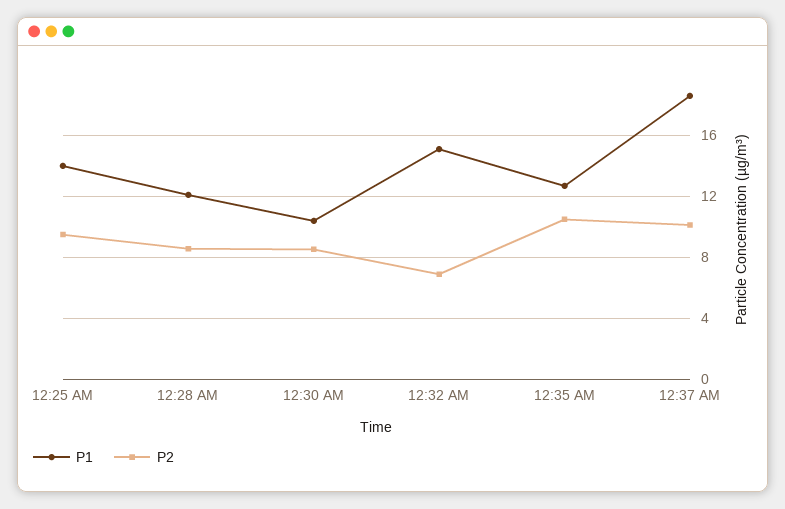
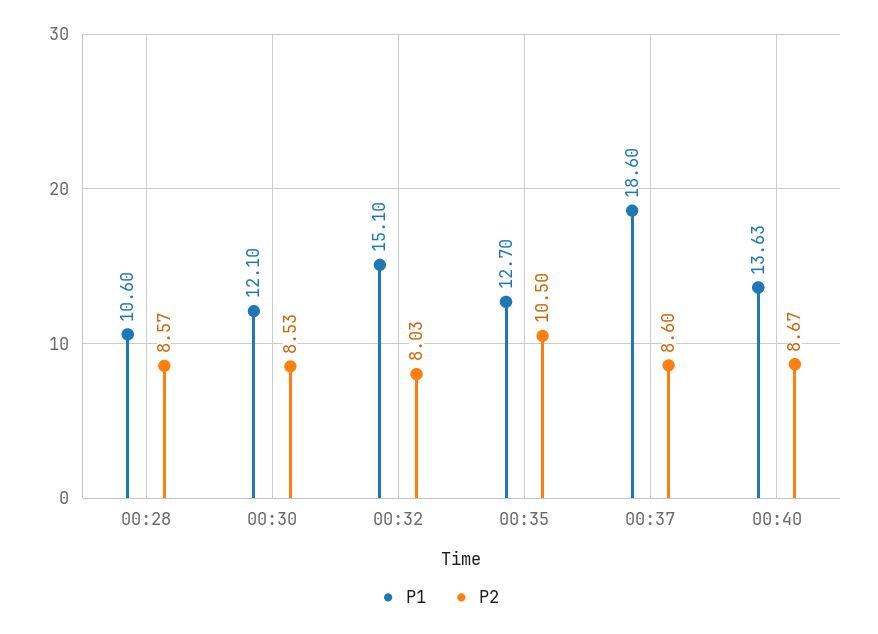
P1, 12:25 AM: 14 -> none
P2, 12:25 AM: 9.5 -> none
P1, 12:28 AM: 12 -> 10.6
P1, 12:30 AM: 10.5 -> 12.1
P2, 12:32 AM: 7 -> 8.03
P2, 12:37 AM: 10 -> 8.6
P1, 00:40: none -> 13.63
P2, 00:40: none -> 8.67

